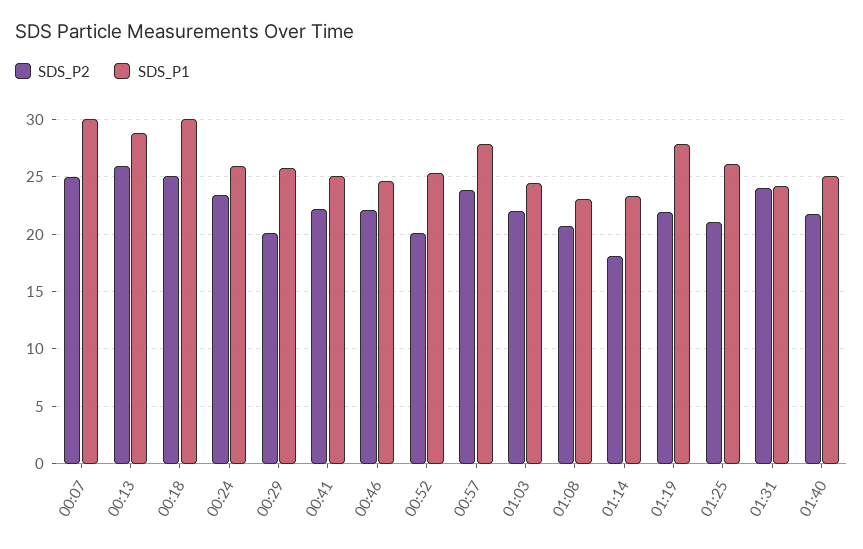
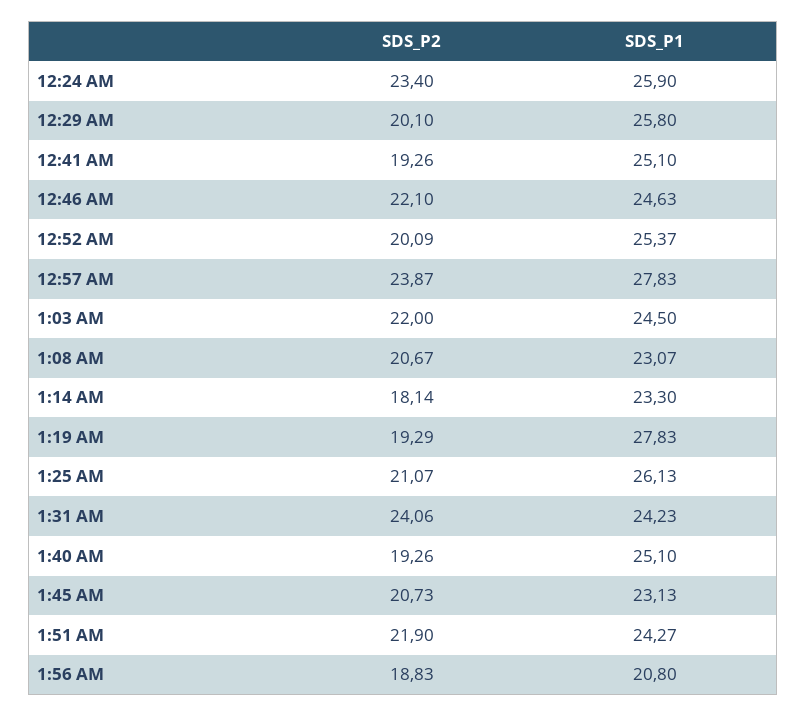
SDS_P2, 00:07: 25 -> none
SDS_P1, 00:07: 30 -> none
SDS_P2, 00:13: 26 -> none
SDS_P1, 00:13: 29 -> none
SDS_P2, 00:18: 25 -> none
SDS_P1, 00:18: 30 -> none
SDS_P2, 00:41: 22 -> 19.26
SDS_P2, 01:19: 22 -> 19.29
SDS_P2, 01:40: 22 -> 19.26
SDS_P2, 1:45 AM: none -> 20.73
SDS_P1, 1:45 AM: none -> 23.13
SDS_P2, 1:51 AM: none -> 21.9
SDS_P1, 1:51 AM: none -> 24.27
SDS_P2, 1:56 AM: none -> 18.83
SDS_P1, 1:56 AM: none -> 20.8

